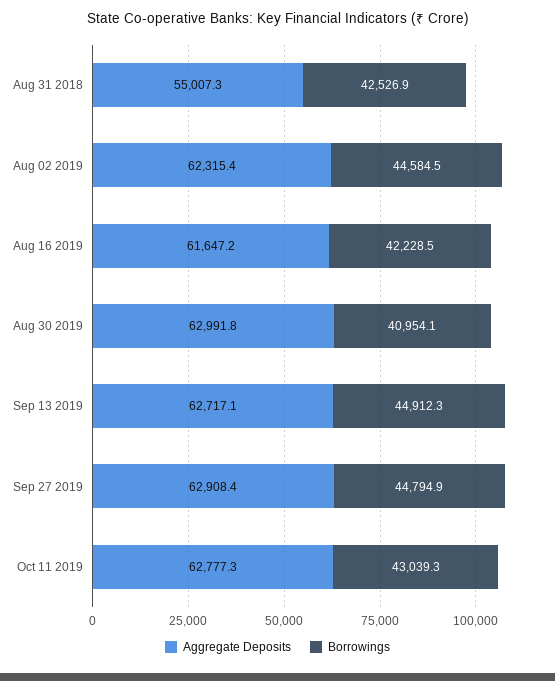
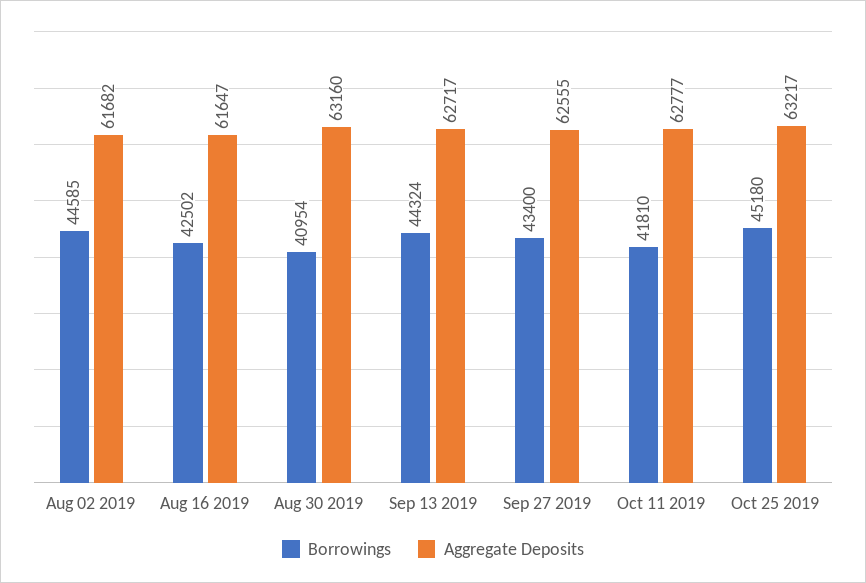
Aggregate Deposits, Aug 31 2018: 55007.3 -> none
Borrowings, Aug 31 2018: 42526.9 -> none
Aggregate Deposits, Aug 02 2019: 62315.4 -> 61682
Borrowings, Aug 16 2019: 42228.5 -> 42502
Aggregate Deposits, Aug 30 2019: 62991.8 -> 63160
Borrowings, Sep 13 2019: 44912.3 -> 44324
Aggregate Deposits, Sep 27 2019: 62908.4 -> 62555
Borrowings, Sep 27 2019: 44794.9 -> 43400
Borrowings, Oct 11 2019: 43039.3 -> 41810
Borrowings, Oct 25 2019: none -> 45180
Aggregate Deposits, Oct 25 2019: none -> 63217

